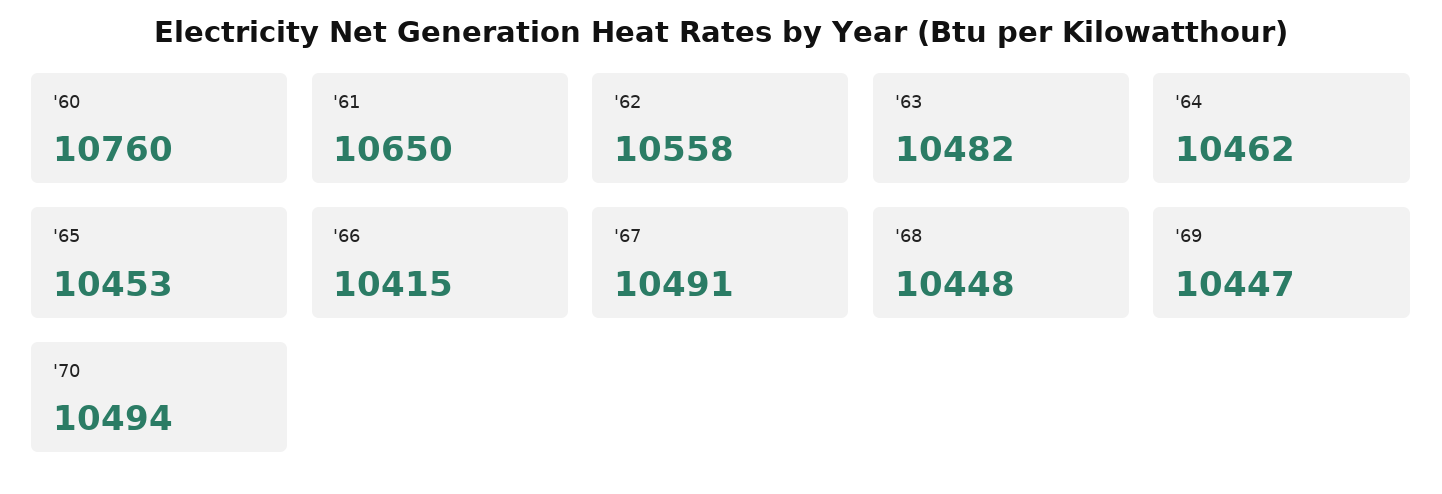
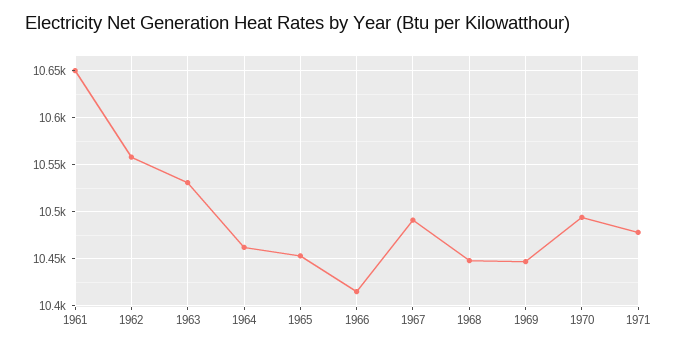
'60: 10760 -> none
'63: 10482 -> 10530
1971: none -> 10480

